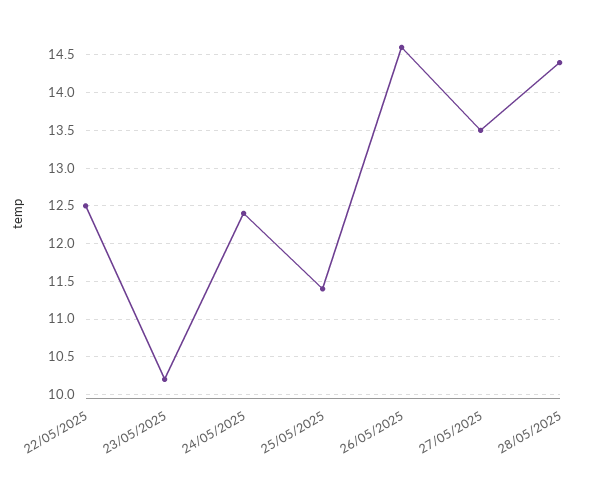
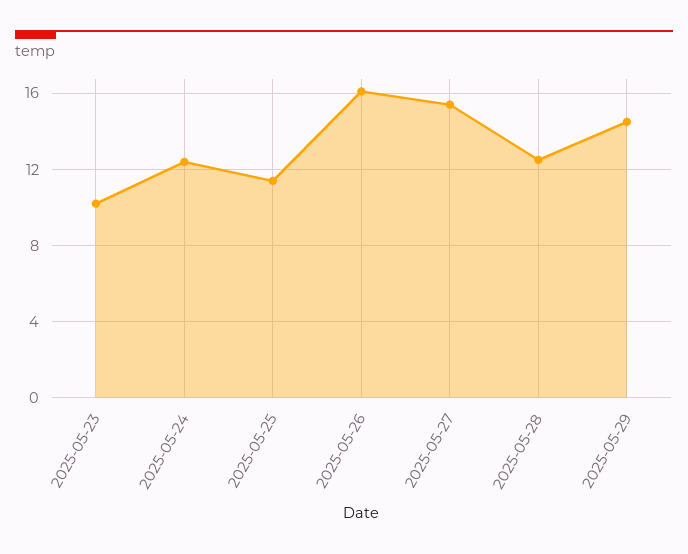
22/05/2025: 12.5 -> none
26/05/2025: 14.6 -> 16
27/05/2025: 13.5 -> 15.5
28/05/2025: 14.4 -> 12.5
2025-05-29: none -> 14.5

